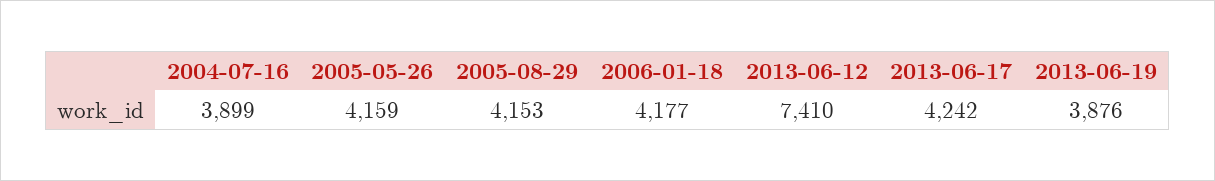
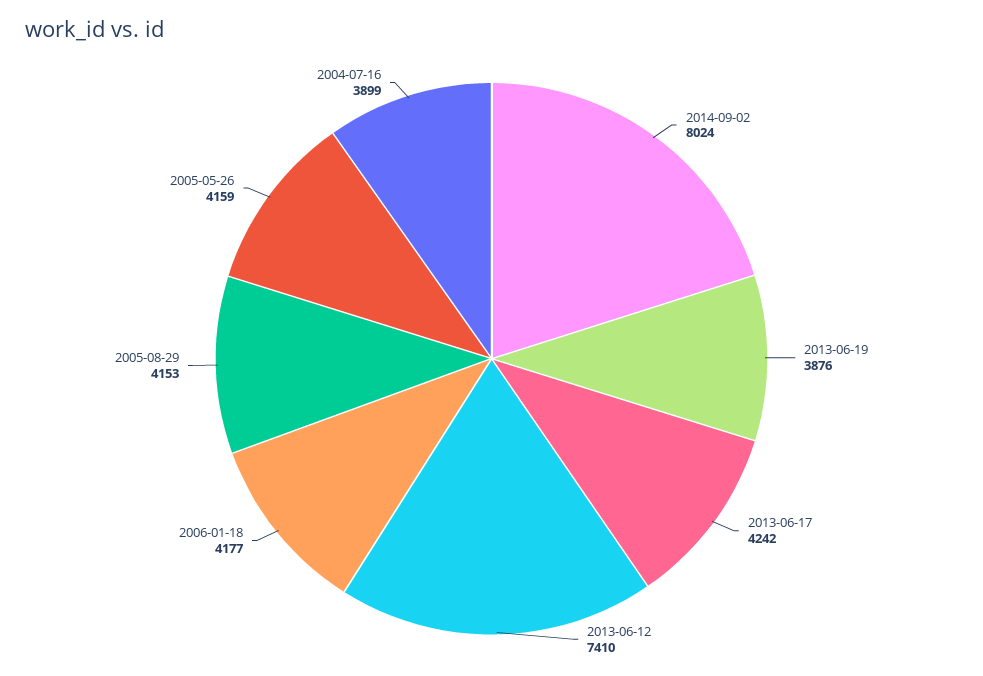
2014-09-02: none -> 8024

